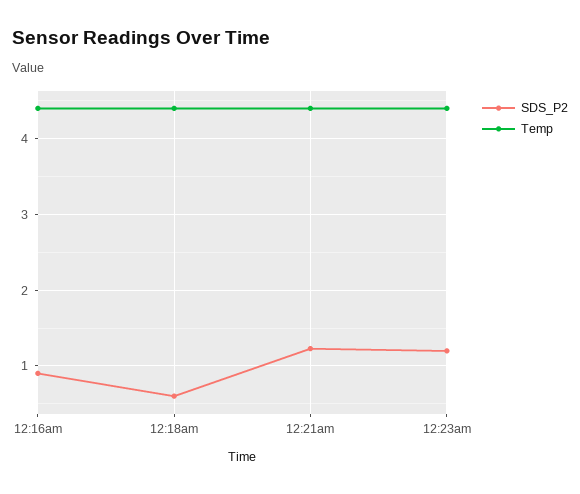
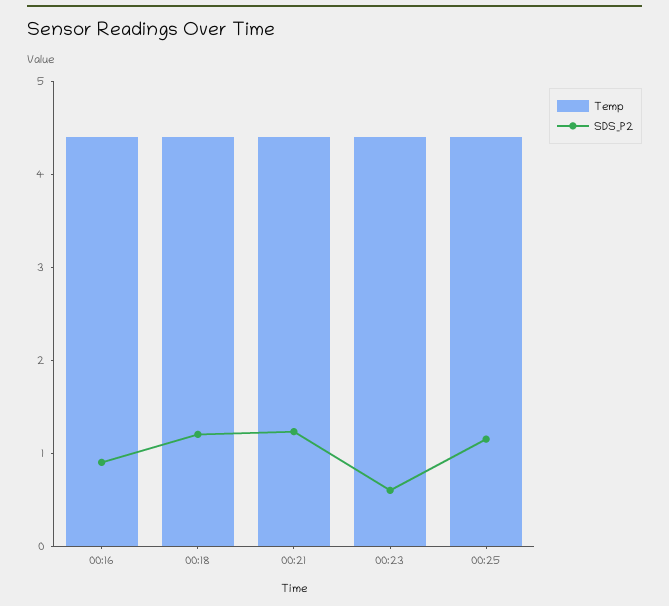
SDS_P2, 12:18am: 0.6 -> 1.2
SDS_P2, 12:23am: 1.2 -> 0.6
Temp, 00:25: none -> 4.4
SDS_P2, 00:25: none -> 1.2

